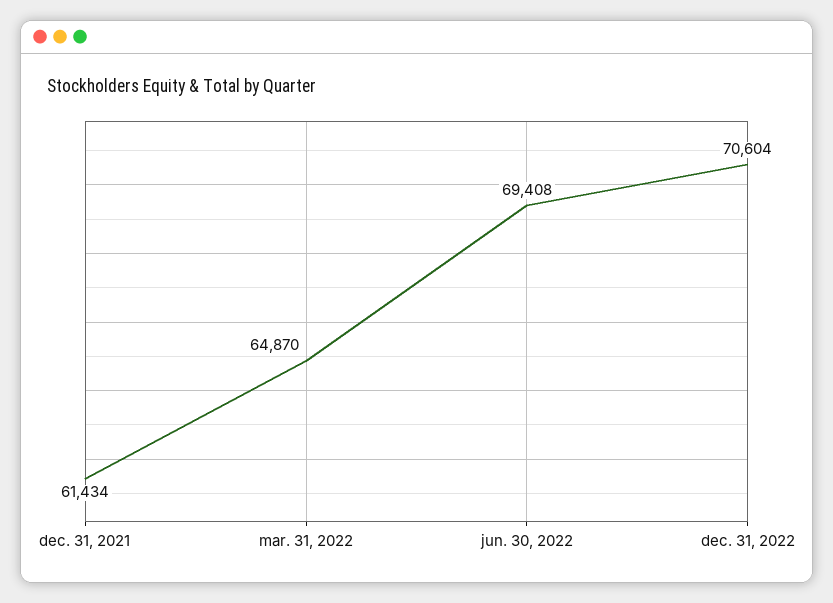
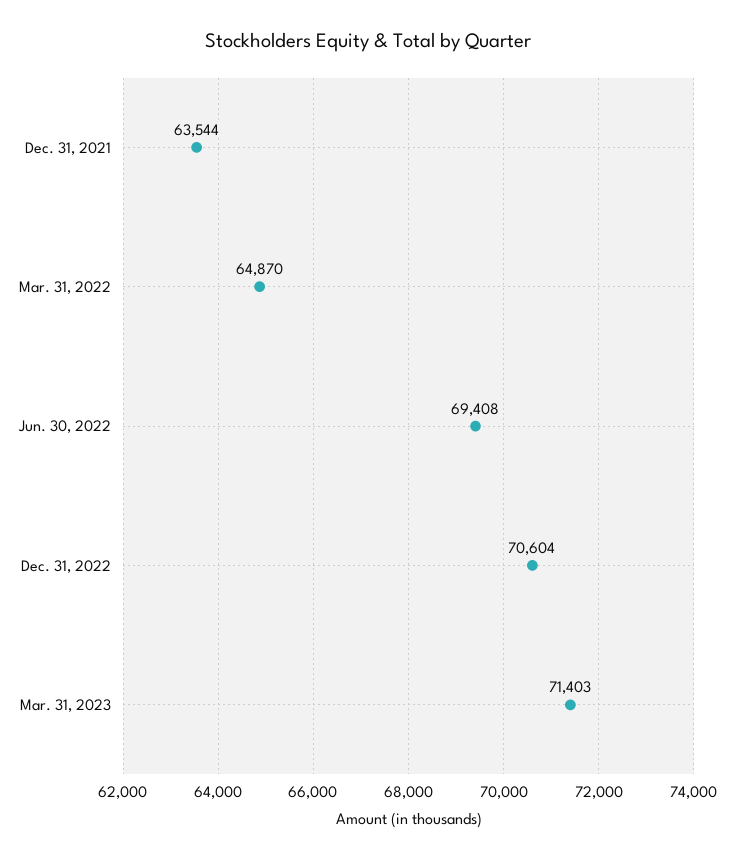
dec. 31, 2021: 61434 -> 63544
Mar. 31, 2023: none -> 71403

